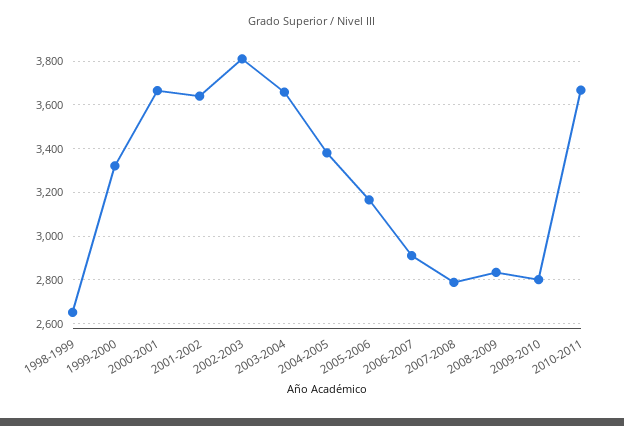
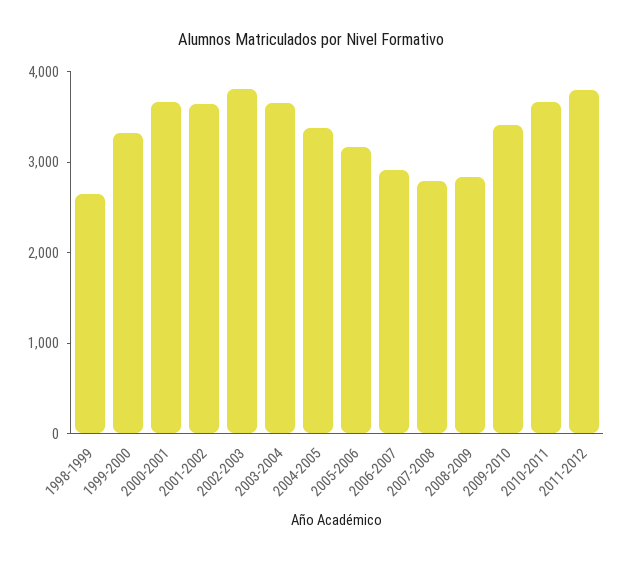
2009-2010: 2800 -> 3400
2011-2012: none -> 3800

